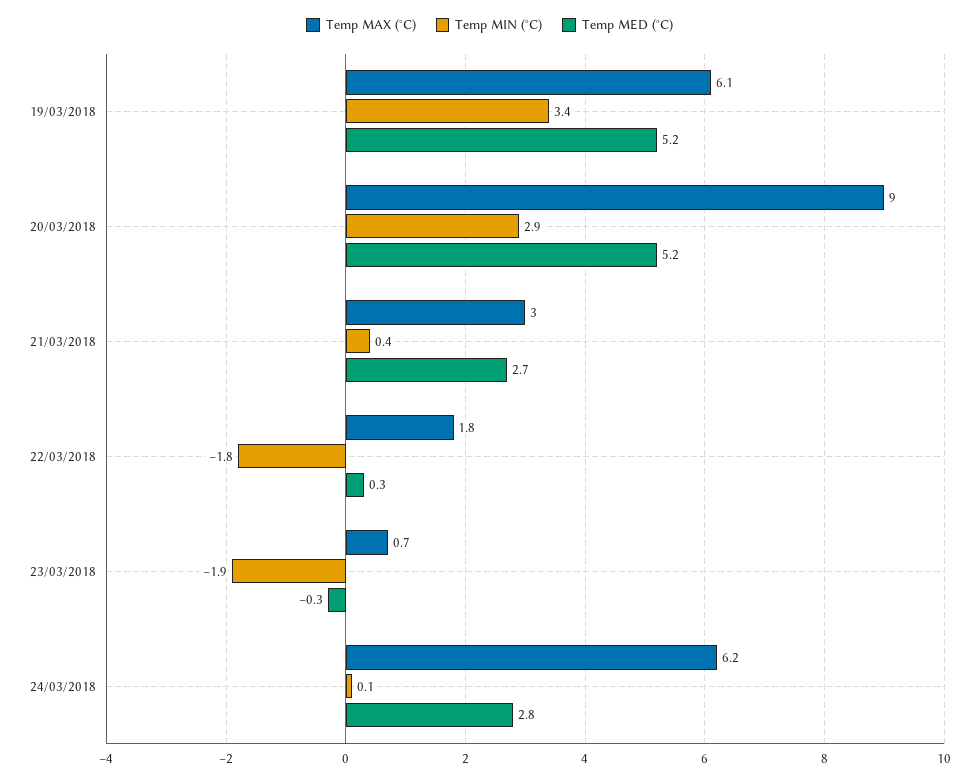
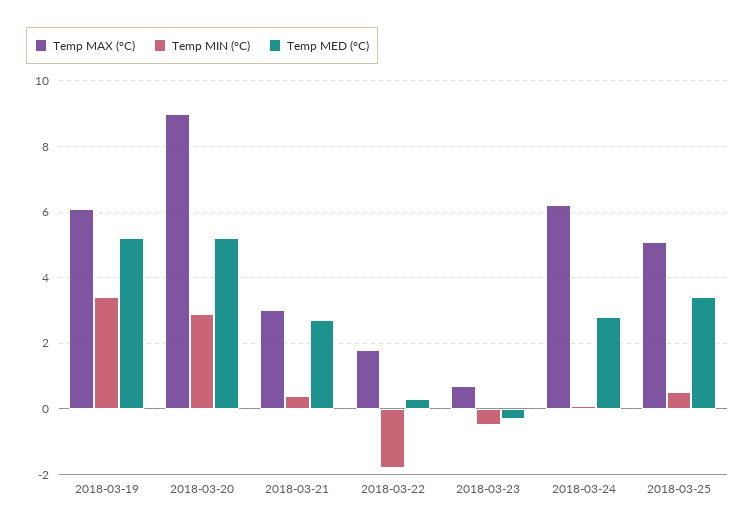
Temp MIN (°C), 23/03/2018: -1.9 -> -0.5
Temp MAX (°C), 2018-03-25: none -> 5
Temp MIN (°C), 2018-03-25: none -> 0.5
Temp MED (°C), 2018-03-25: none -> 3.5

